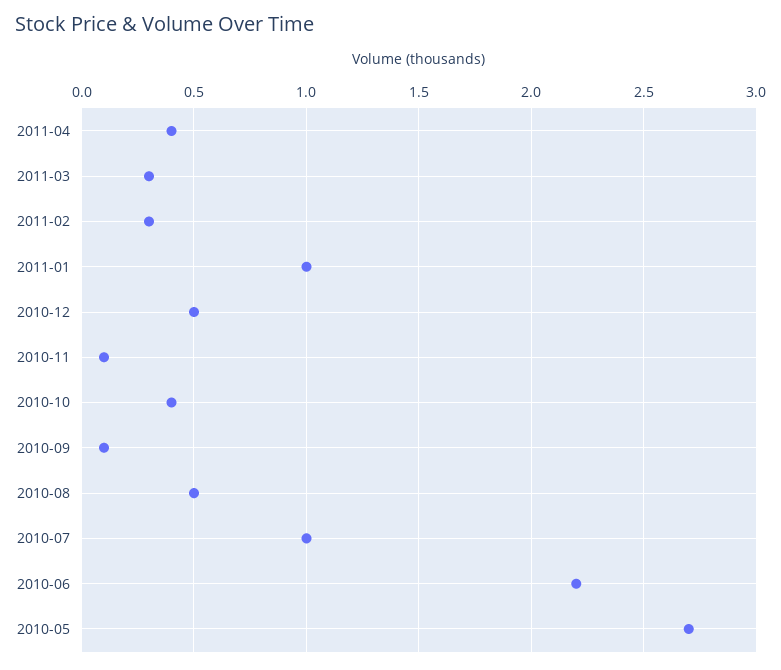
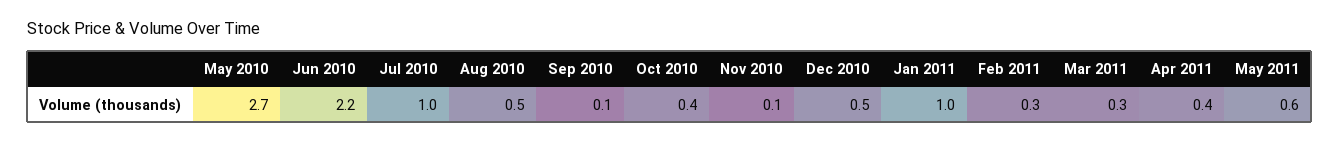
May 2011: none -> 0.6

